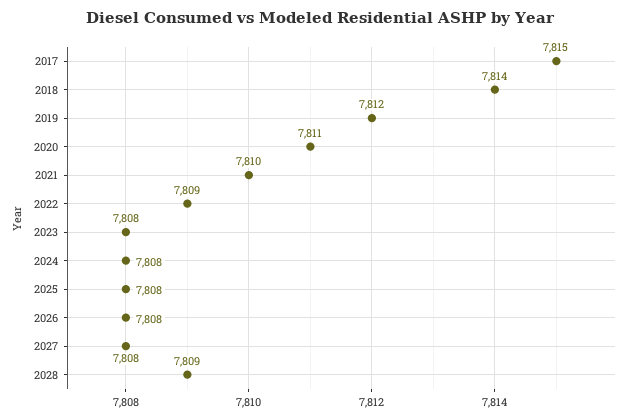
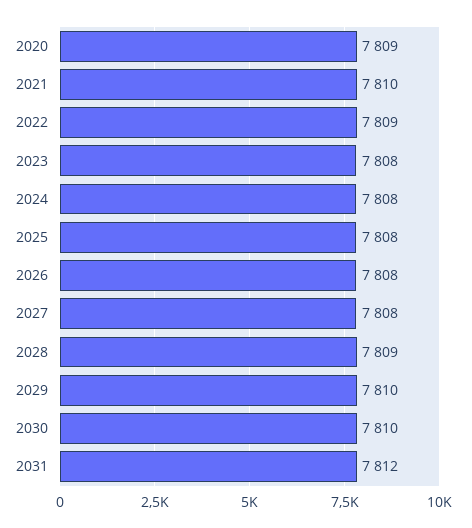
2017: 7815 -> none
2018: 7814 -> none
2019: 7812 -> none
2020: 7811 -> 7809
2029: none -> 7810
2030: none -> 7810
2031: none -> 7812

